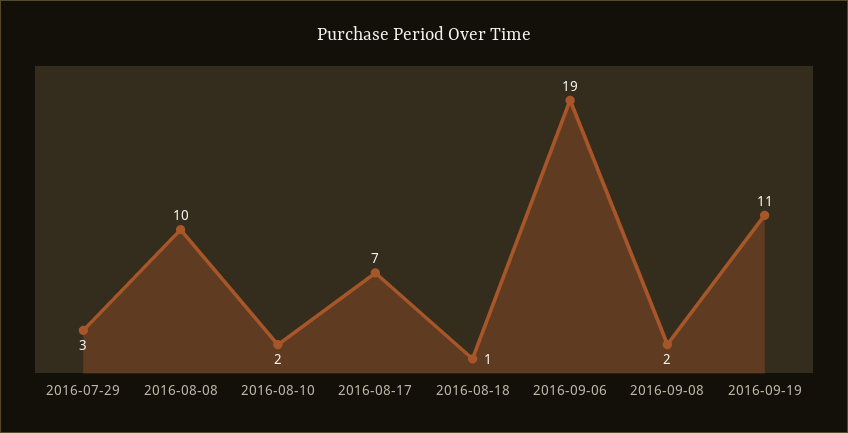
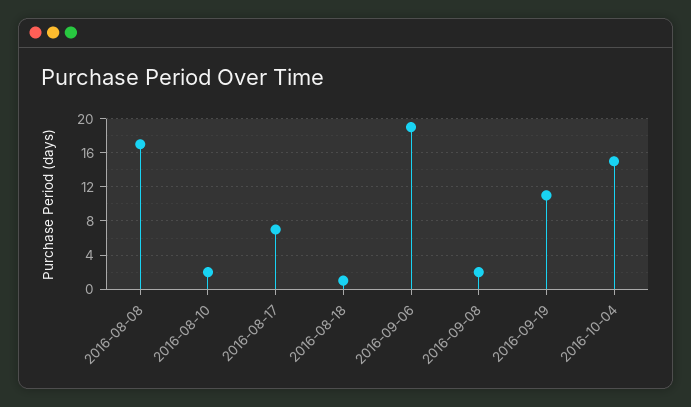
2016-07-29: 3 -> none
2016-08-08: 10 -> 17
2016-10-04: none -> 15

